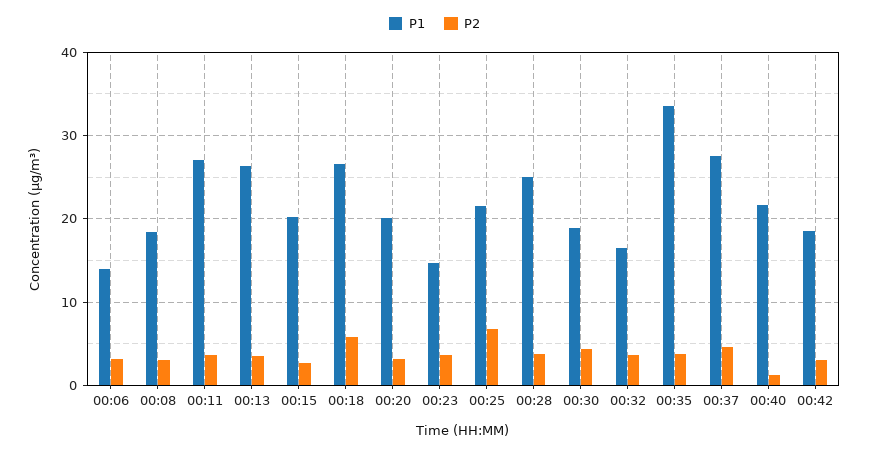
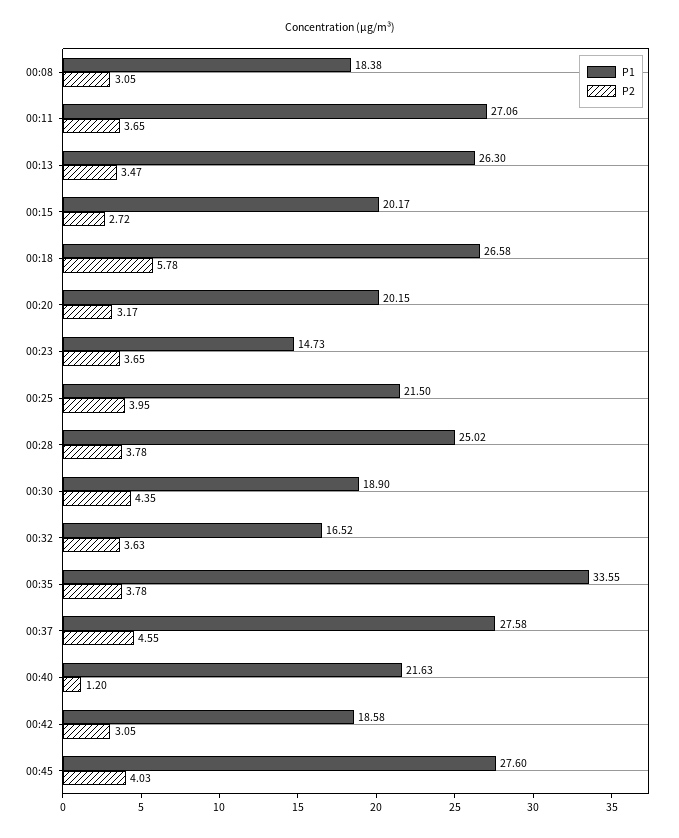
P1, 00:06: 14 -> none
P2, 00:06: 3 -> none
P2, 00:25: 7 -> 3.95
P1, 00:45: none -> 27.6
P2, 00:45: none -> 4.03

